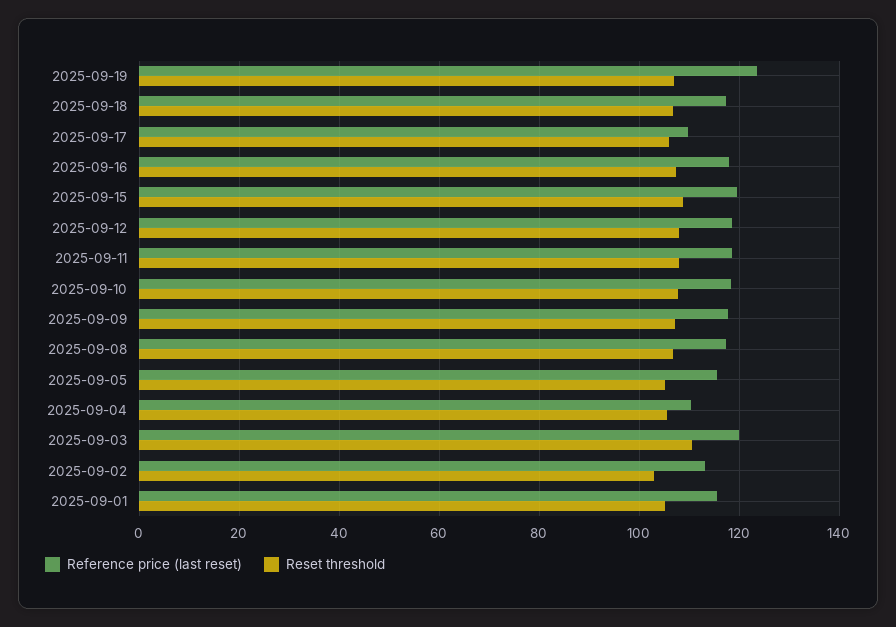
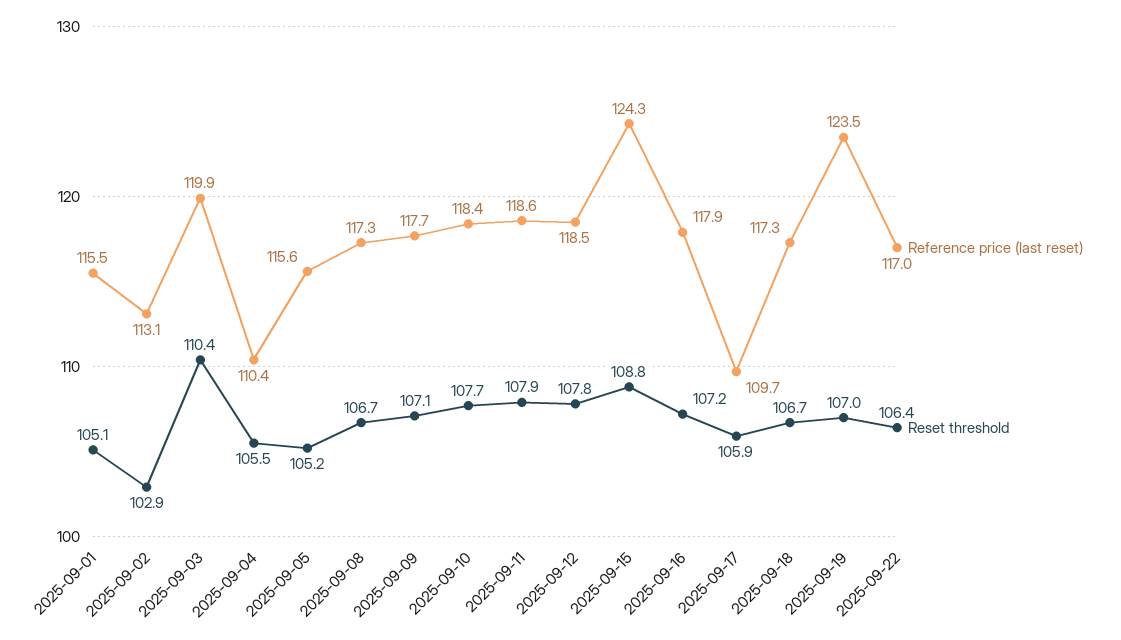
Reference price (last reset), 2025-09-15: 120 -> 124.3
Reference price (last reset), 2025-09-22: none -> 117
Reset threshold, 2025-09-22: none -> 106.4

